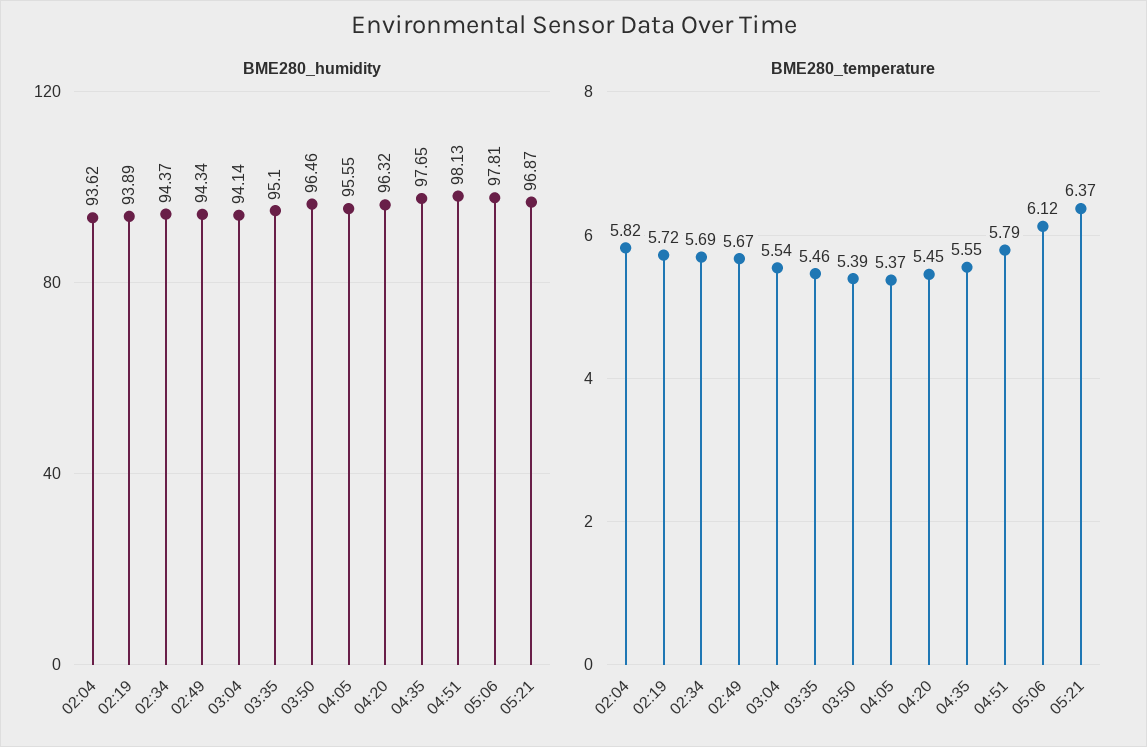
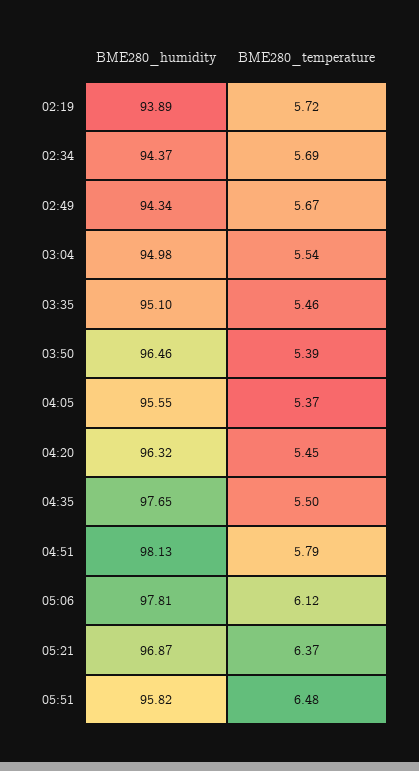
BME280_humidity, 02:04: 93.62 -> none
BME280_humidity, 03:04: 94.14 -> 94.98
BME280_temperature, 02:04: 5.82 -> none
BME280_temperature, 04:35: 5.55 -> 5.5
BME280_humidity, 05:51: none -> 95.82
BME280_temperature, 05:51: none -> 6.48

